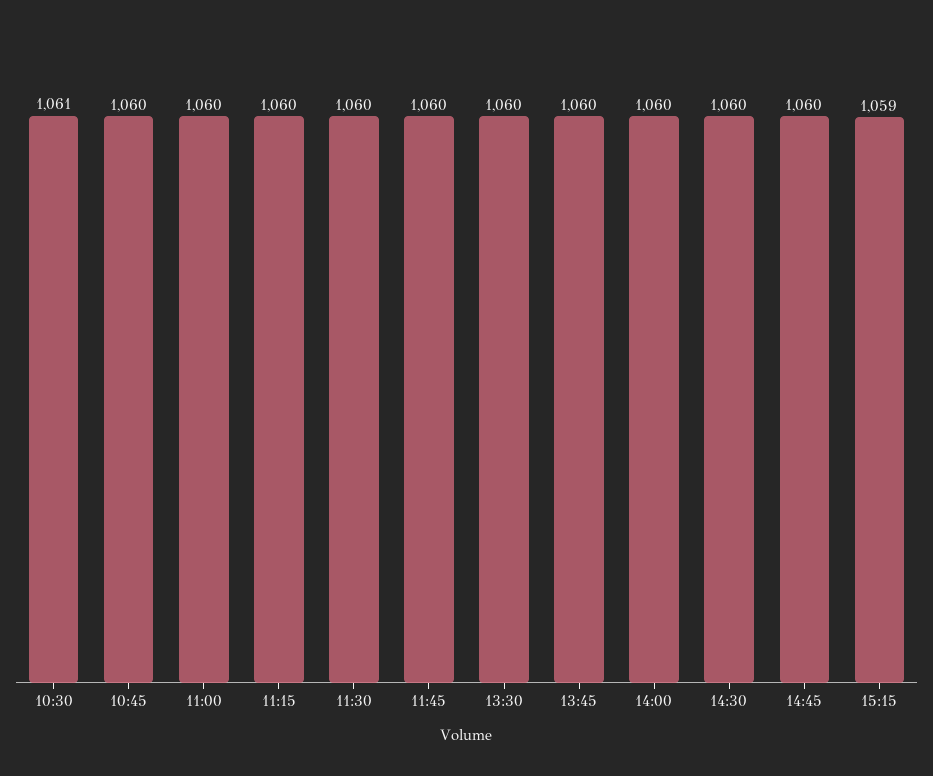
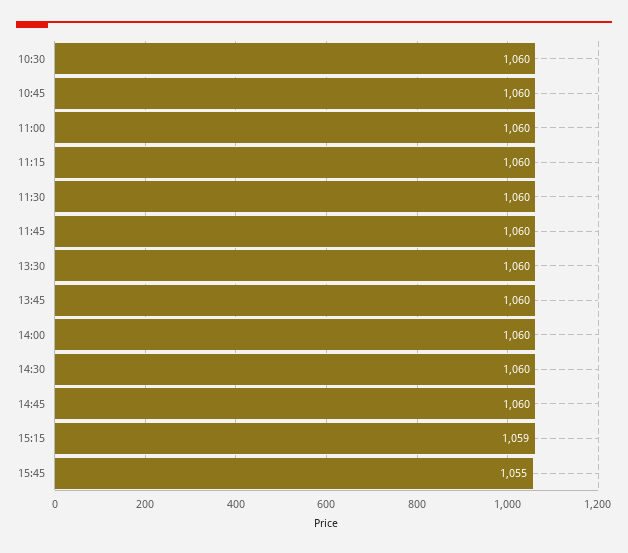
10:30: 1061 -> 1060
15:45: none -> 1055

